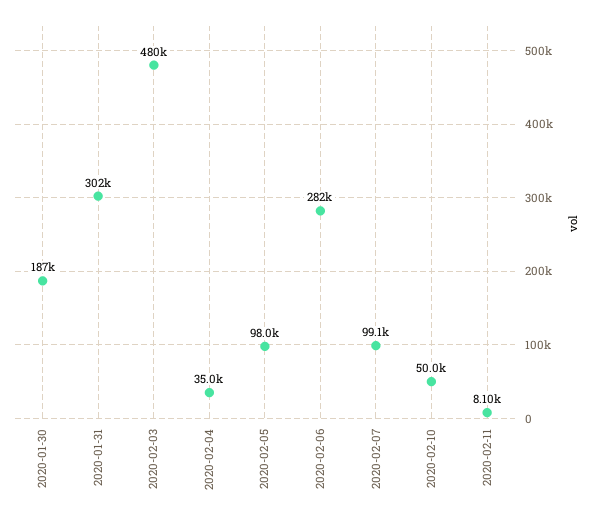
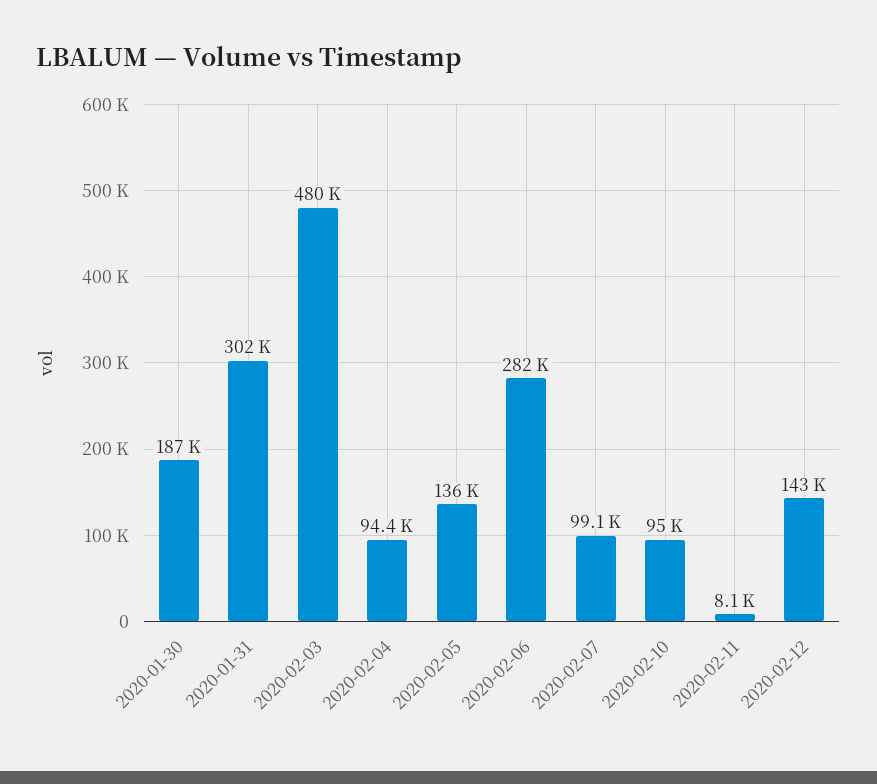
2020-02-04: 35000 -> 94400
2020-02-05: 98000 -> 136000
2020-02-10: 50000 -> 95000
2020-02-12: none -> 143000

